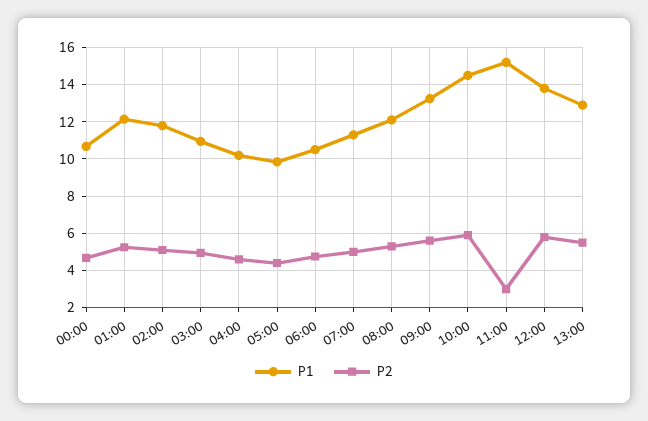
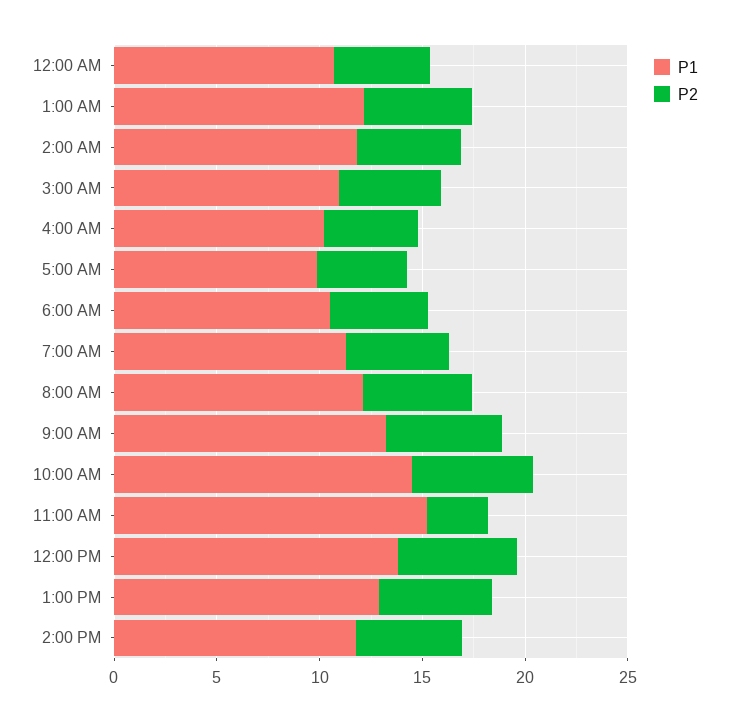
P1, 2:00 PM: none -> 12
P2, 2:00 PM: none -> 5

